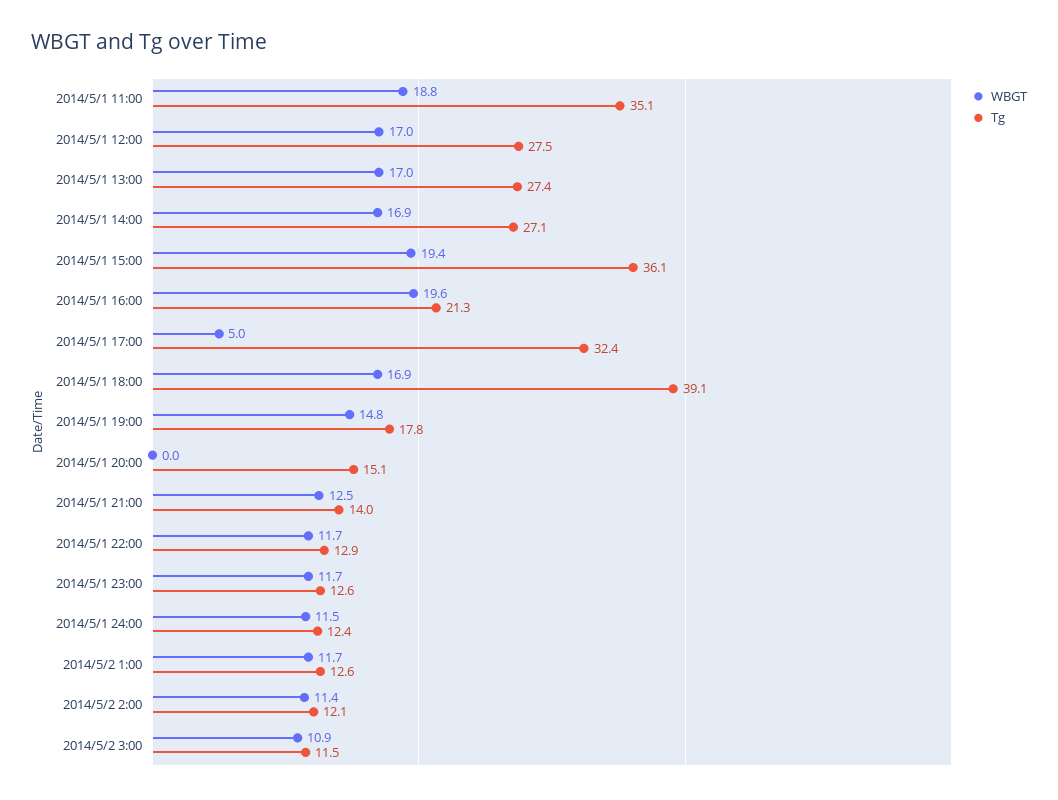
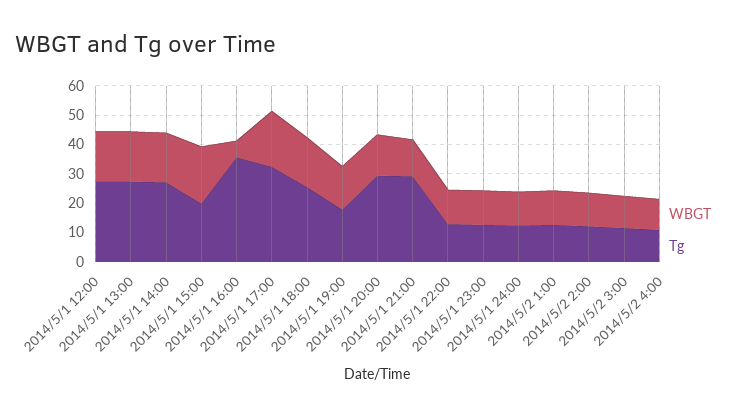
WBGT, 2014/5/1 11:00: 18.8 -> none
Tg, 2014/5/1 11:00: 35.1 -> none
Tg, 2014/5/1 15:00: 36.1 -> 20
WBGT, 2014/5/1 16:00: 19.6 -> 5
Tg, 2014/5/1 16:00: 21.3 -> 35
WBGT, 2014/5/1 17:00: 5 -> 20
Tg, 2014/5/1 18:00: 39.1 -> 25
WBGT, 2014/5/1 20:00: 0 -> 15
Tg, 2014/5/1 20:00: 15.1 -> 30
Tg, 2014/5/1 21:00: 14 -> 30
WBGT, 2014/5/2 4:00: none -> 10
Tg, 2014/5/2 4:00: none -> 10

